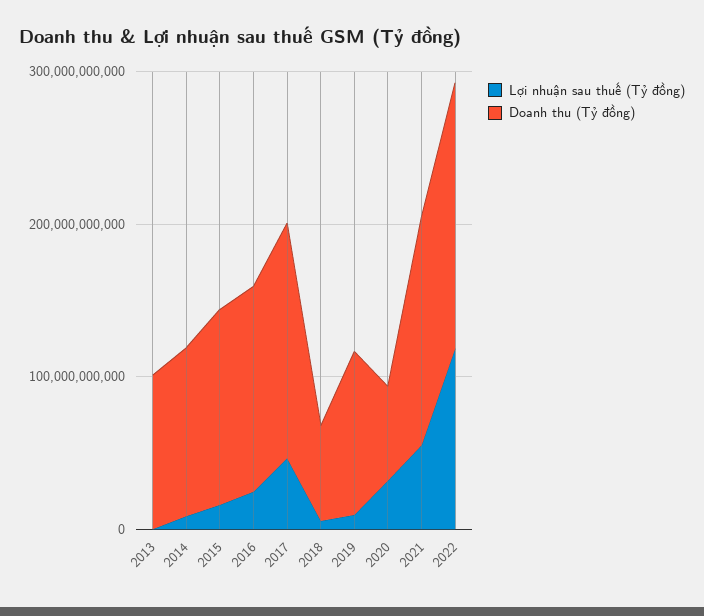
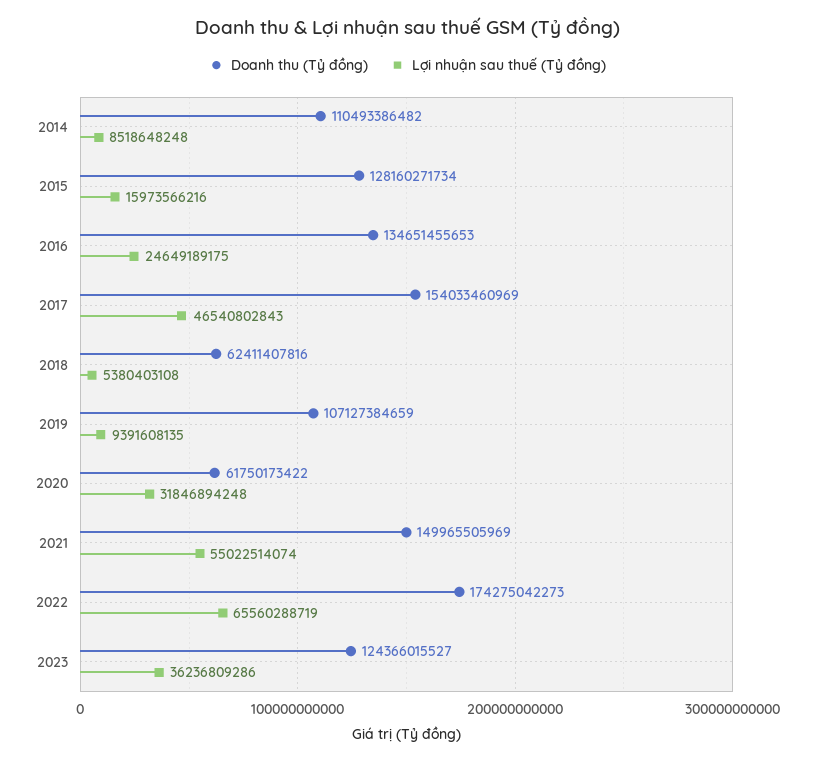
Lợi nhuận sau thuế (Tỷ đồng), 2013: 0 -> none
Doanh thu (Tỷ đồng), 2013: 100000000000 -> none
Lợi nhuận sau thuế (Tỷ đồng), 2022: 120000000000 -> 65560288719
Doanh thu (Tỷ đồng), 2023: none -> 124366015527
Lợi nhuận sau thuế (Tỷ đồng), 2023: none -> 36236809286

